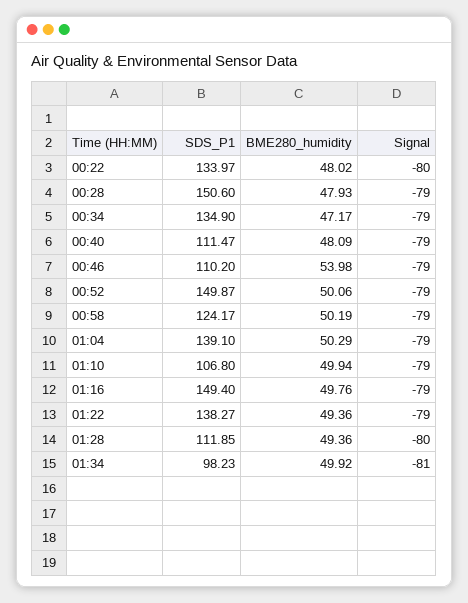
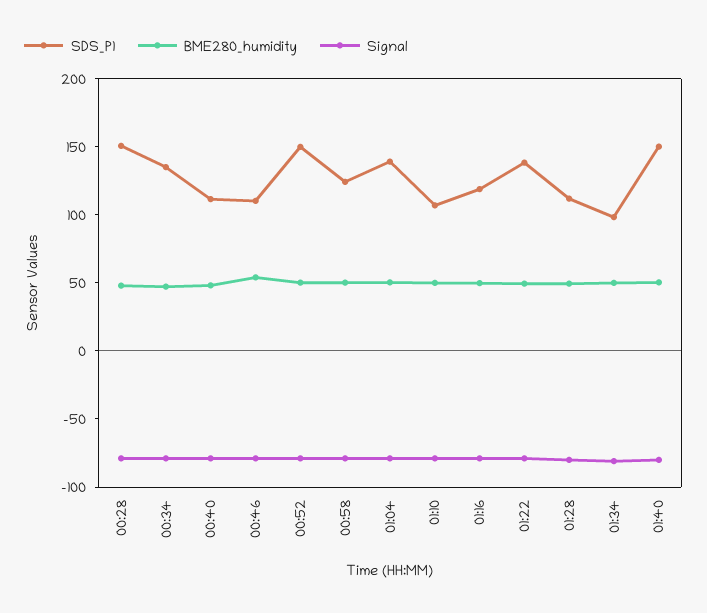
SDS_P1, 00:22: 133.97 -> none
BME280_humidity, 00:22: 48.02 -> none
Signal, 00:22: -80 -> none
SDS_P1, 01:16: 149.4 -> 120
SDS_P1, 01:40: none -> 150
BME280_humidity, 01:40: none -> 50
Signal, 01:40: none -> -80

